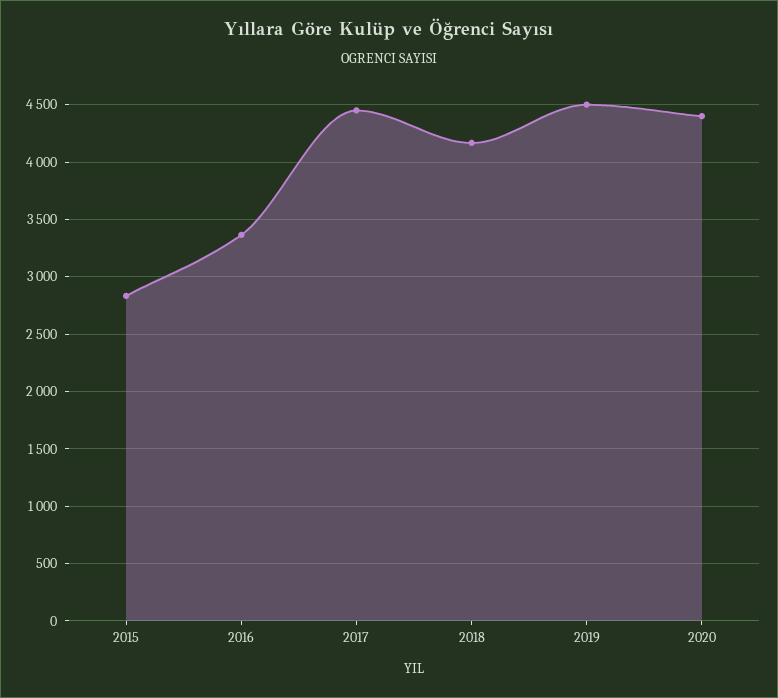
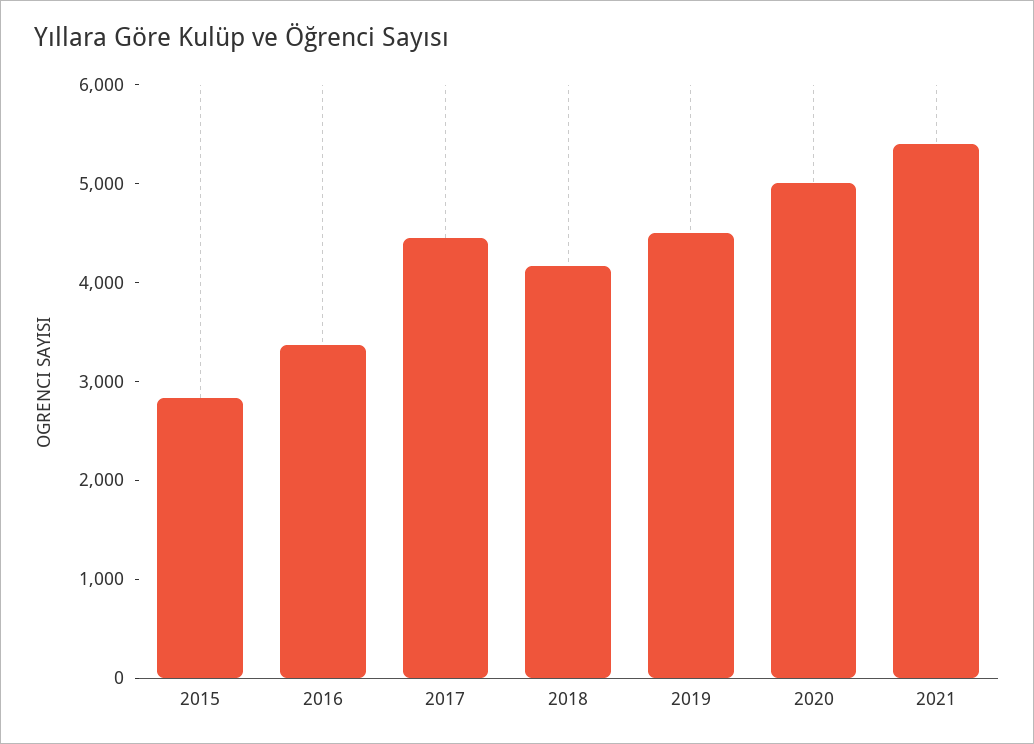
2020: 4400 -> 5000
2021: none -> 5400

